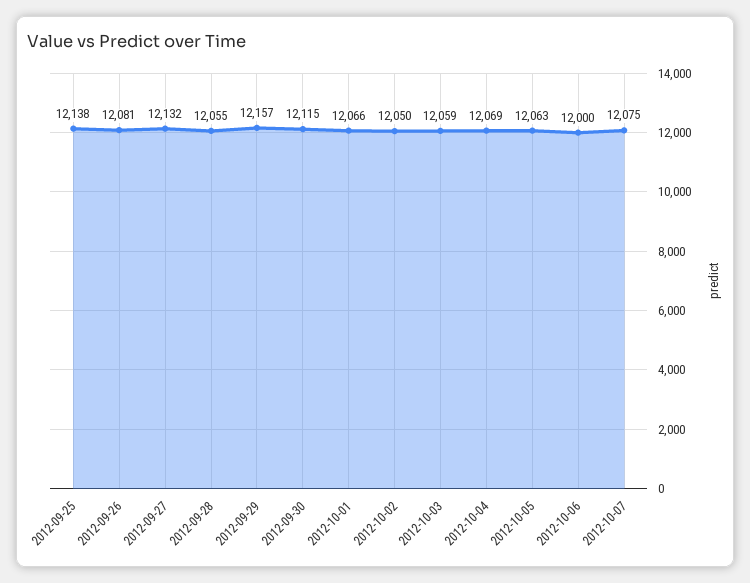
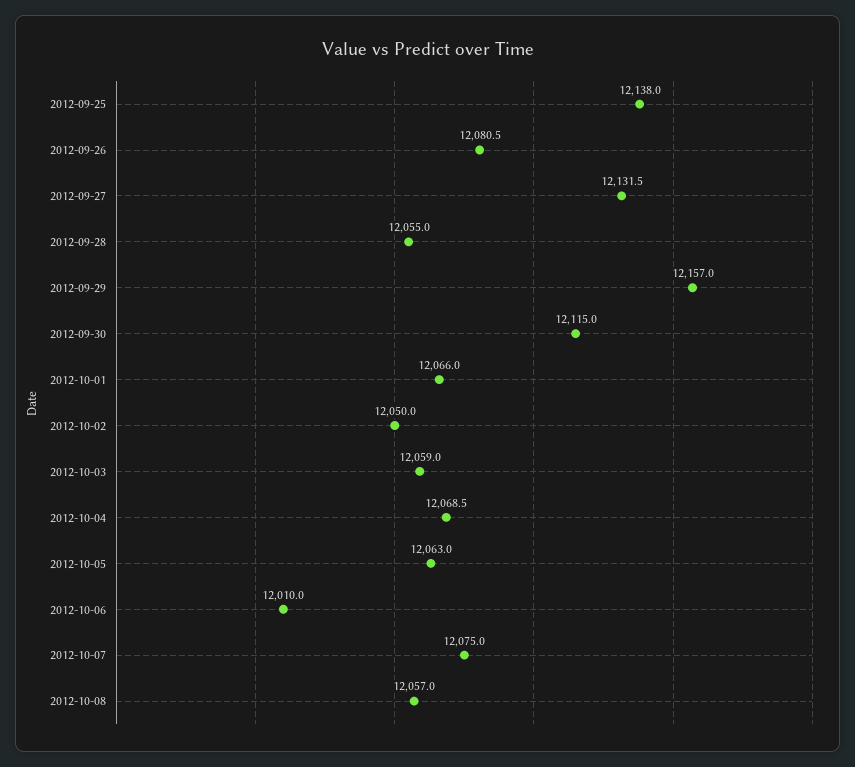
2012-10-06: 12000 -> 12010
2012-10-08: none -> 12057

